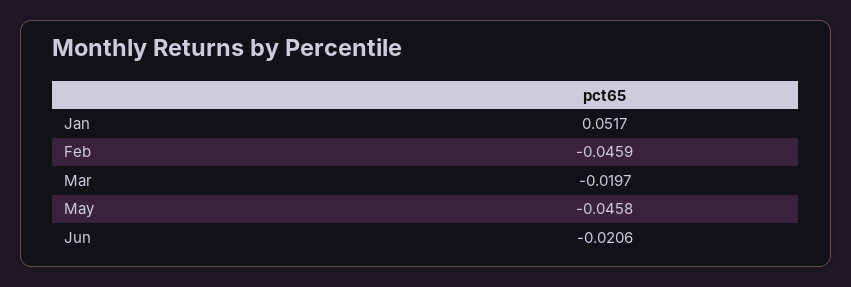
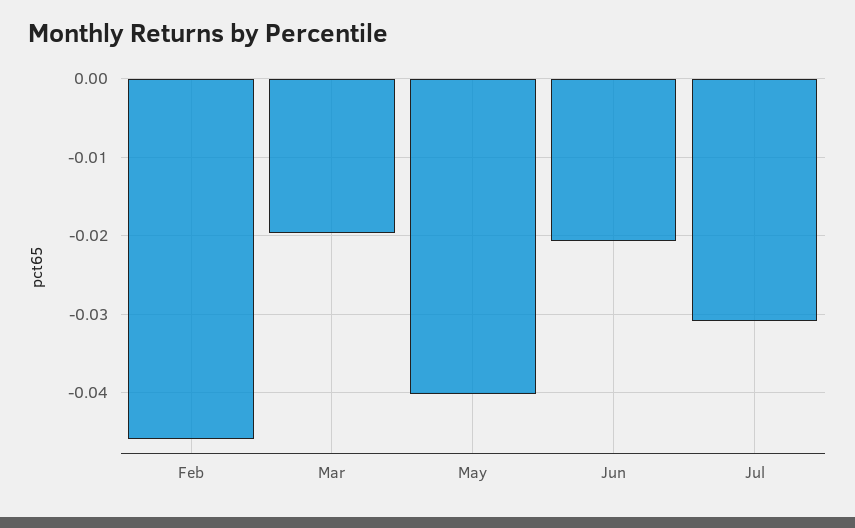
Jan: 0.0517 -> none
May: -0.0458 -> -0.04
Jul: none -> -0.031

